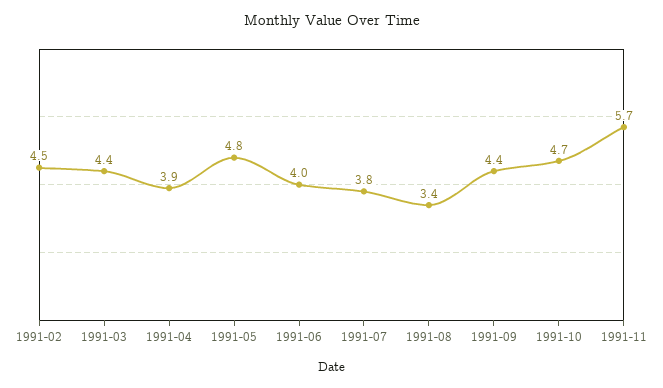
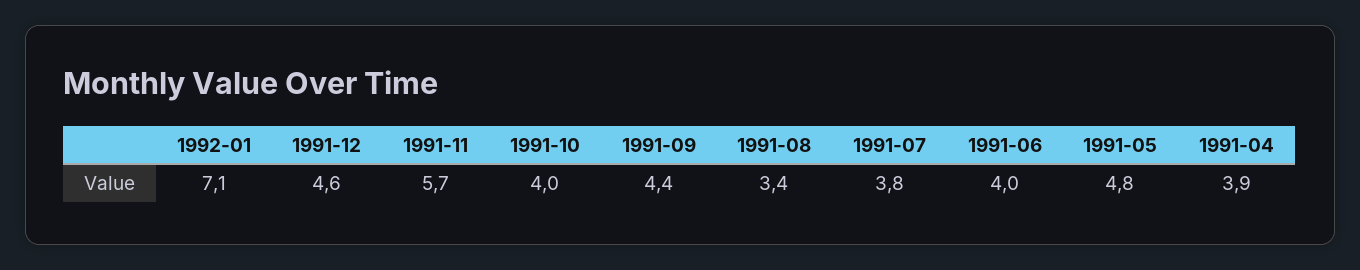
1991-02: 4.5 -> none
1991-03: 4.4 -> none
1991-10: 4.7 -> 4
1992-01: none -> 7.1
1991-12: none -> 4.6

